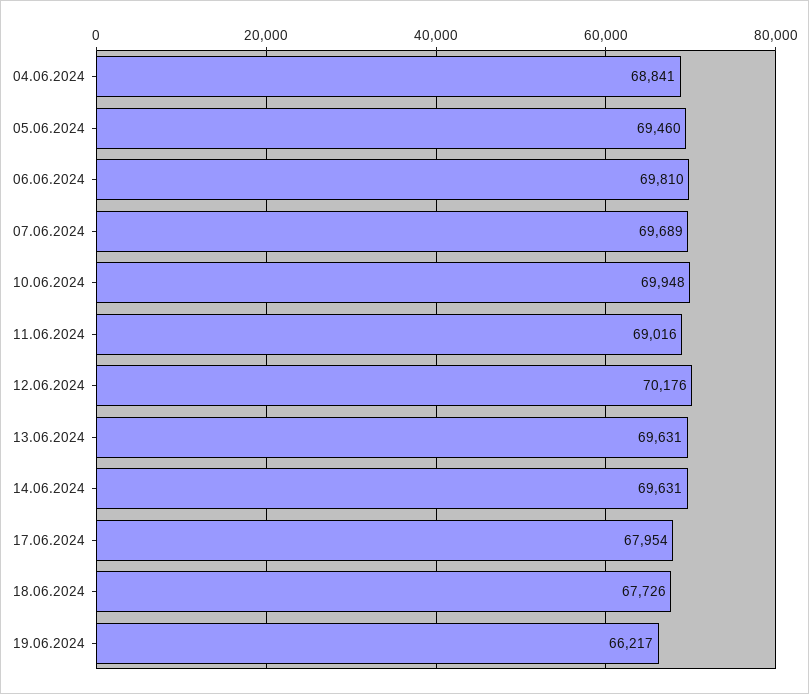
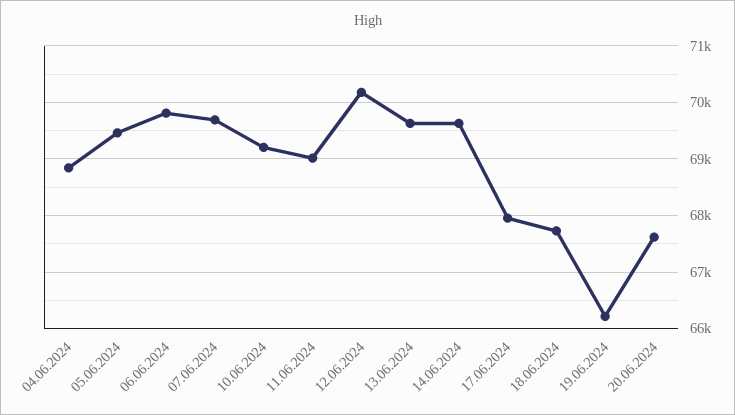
10.06.2024: 69948 -> 69200
20.06.2024: none -> 67600

